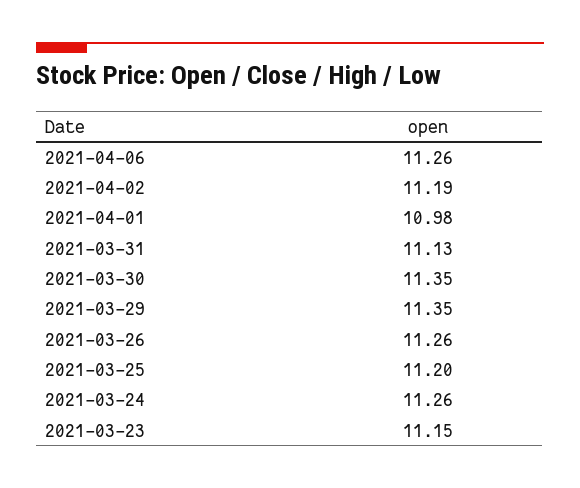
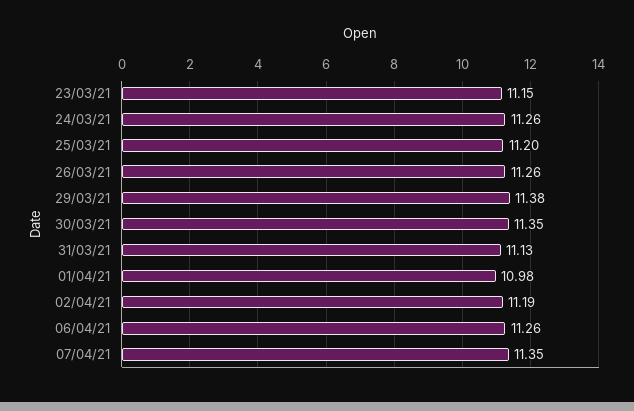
2021-03-29: 11.35 -> 11.38
07/04/21: none -> 11.35

